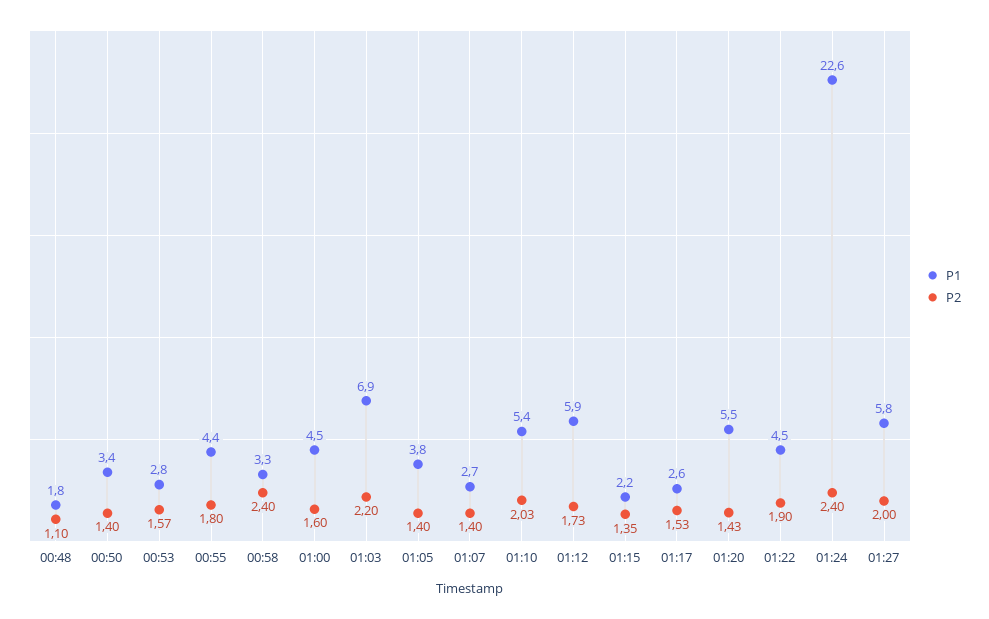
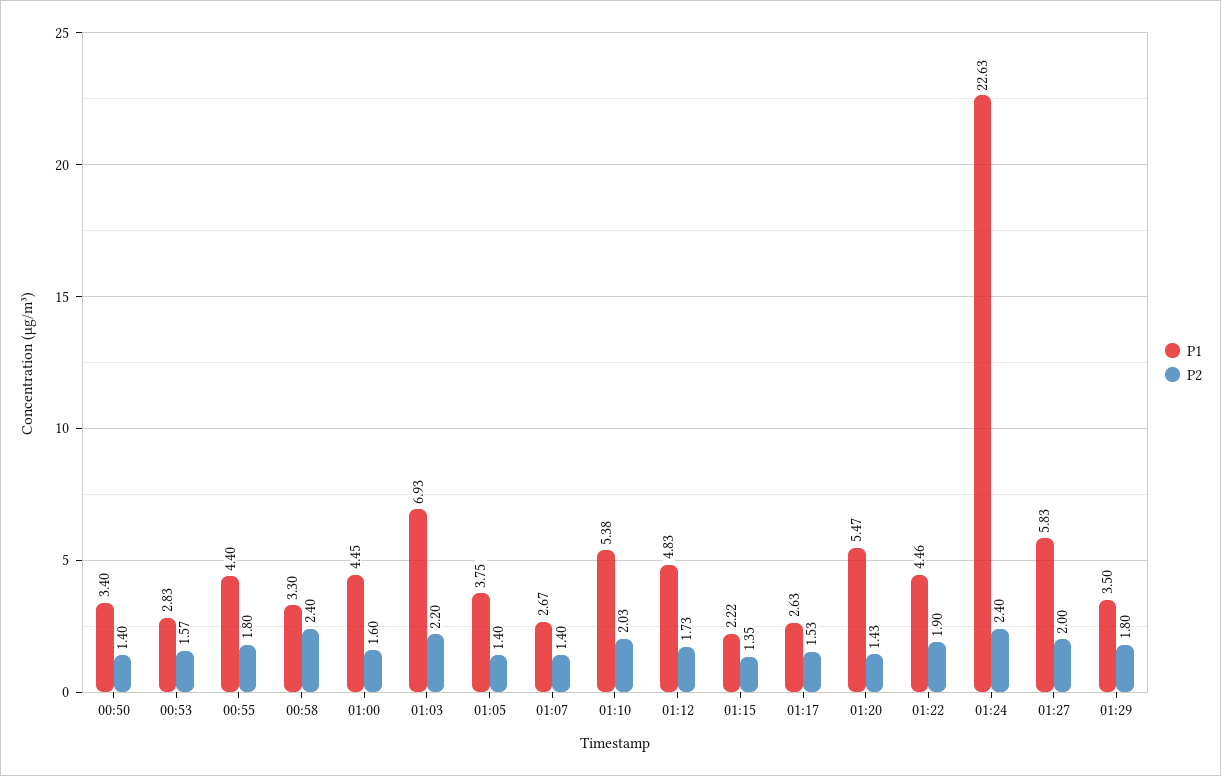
P1, 00:48: 1.8 -> none
P2, 00:48: 1.1 -> none
P1, 01:12: 5.9 -> 4.83
P1, 01:29: none -> 3.5
P2, 01:29: none -> 1.8

